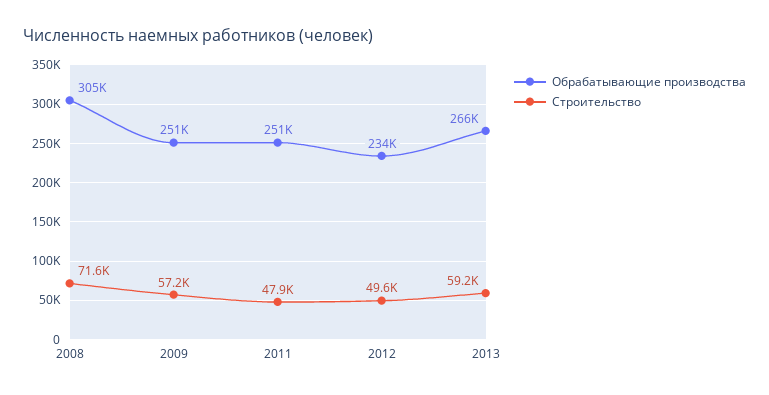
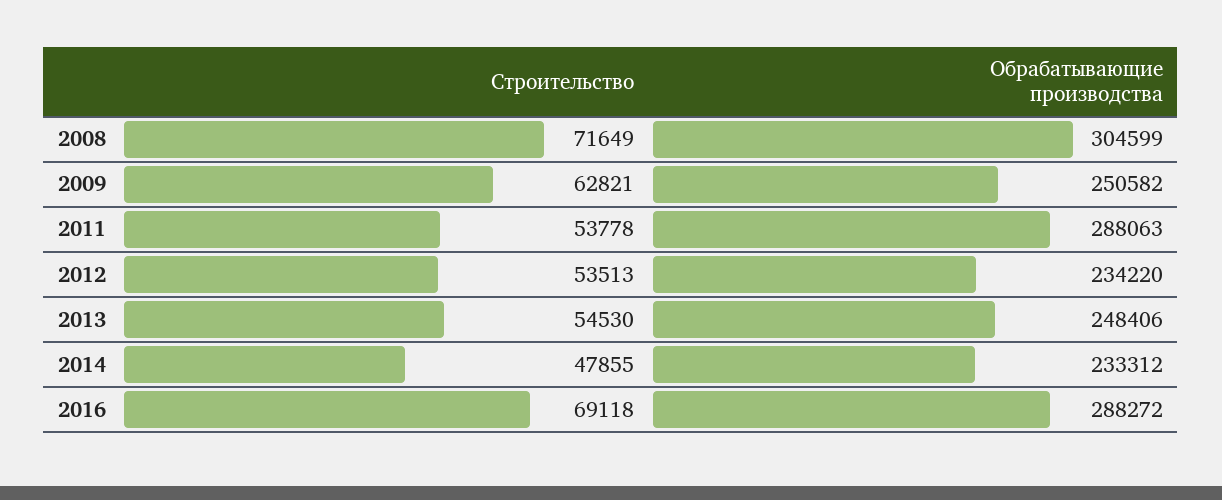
Строительство, 2009: 57200 -> 62821
Обрабатывающие производства, 2011: 251000 -> 288063
Строительство, 2011: 47900 -> 53778
Строительство, 2012: 49600 -> 53513
Обрабатывающие производства, 2013: 266000 -> 248406
Строительство, 2013: 59200 -> 54530
Строительство, 2014: none -> 47855
Обрабатывающие производства, 2014: none -> 233312
Строительство, 2016: none -> 69118
Обрабатывающие производства, 2016: none -> 288272

